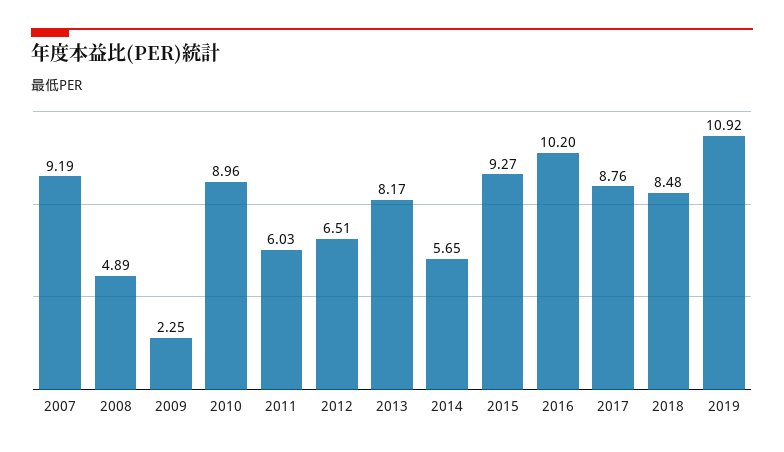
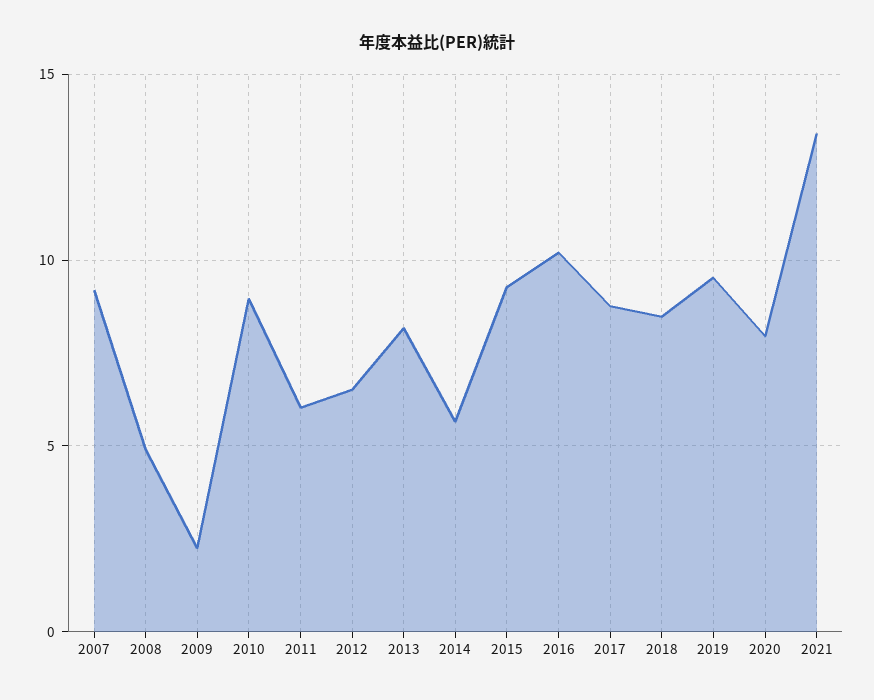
2019: 10.92 -> 9.5
2020: none -> 8
2021: none -> 13.5

